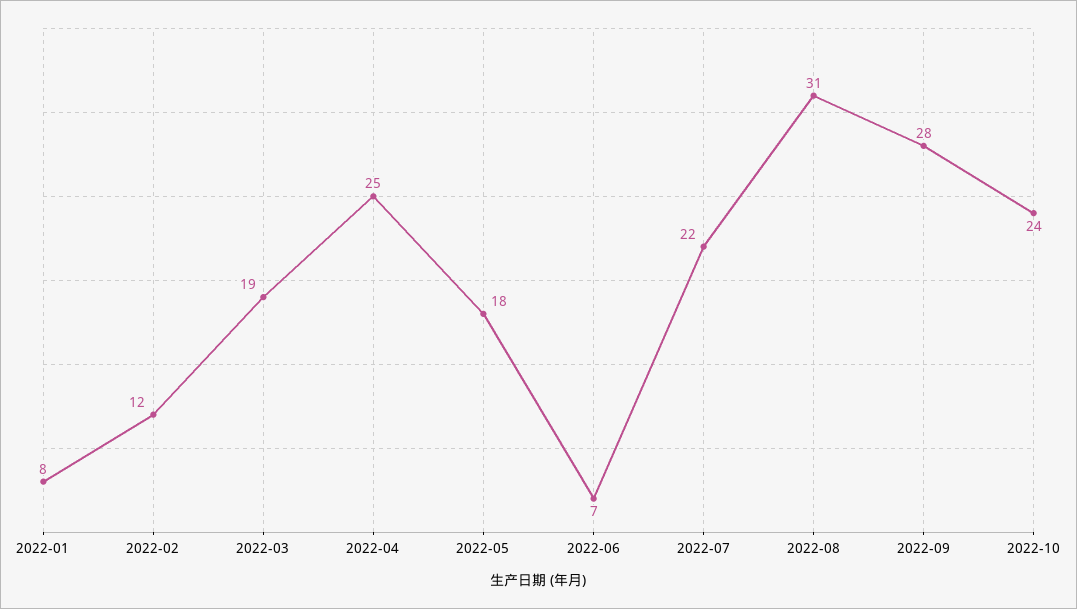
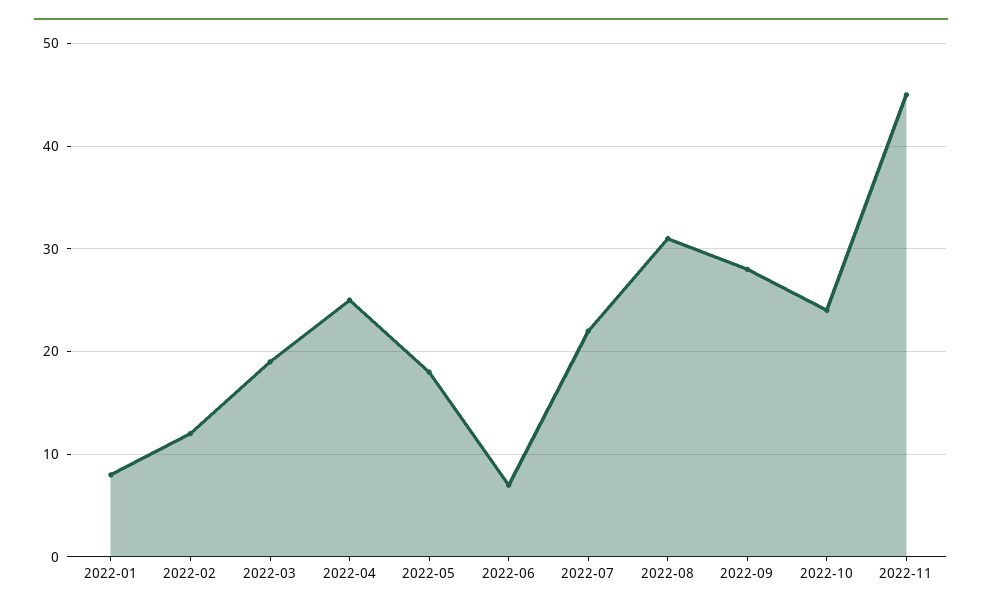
2022-11: none -> 45

